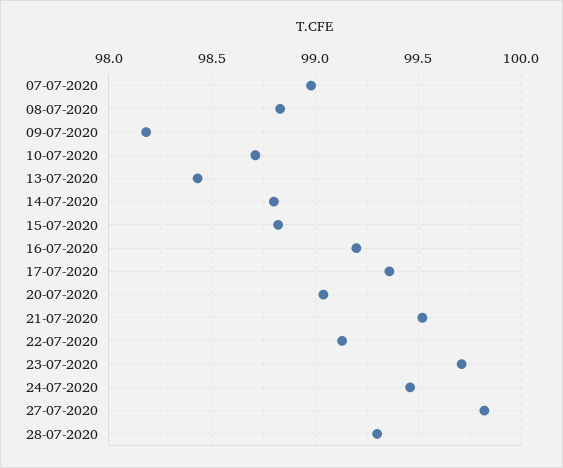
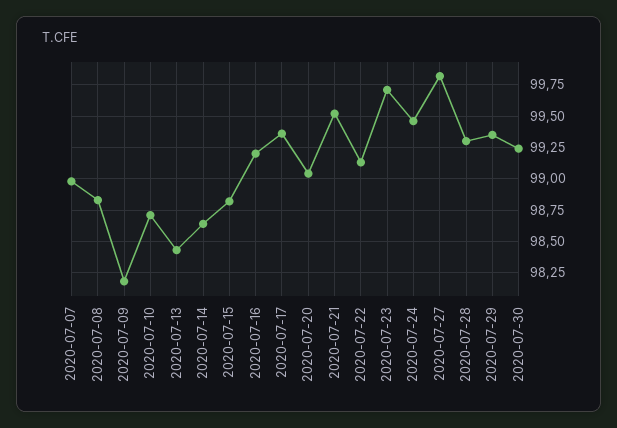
14-07-2020: 98.8 -> 98.65
2020-07-29: none -> 99.35
2020-07-30: none -> 99.25

